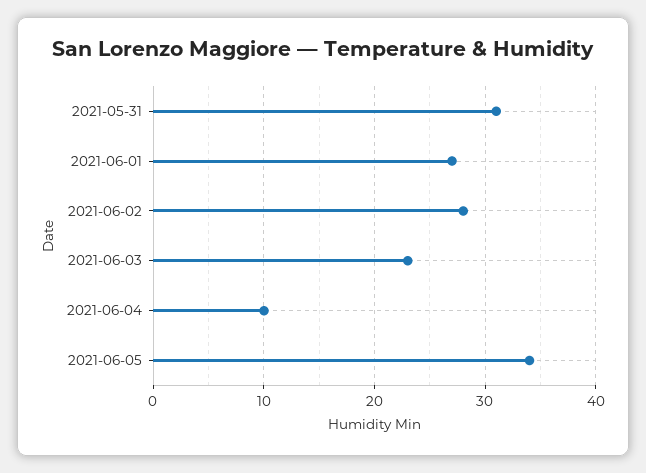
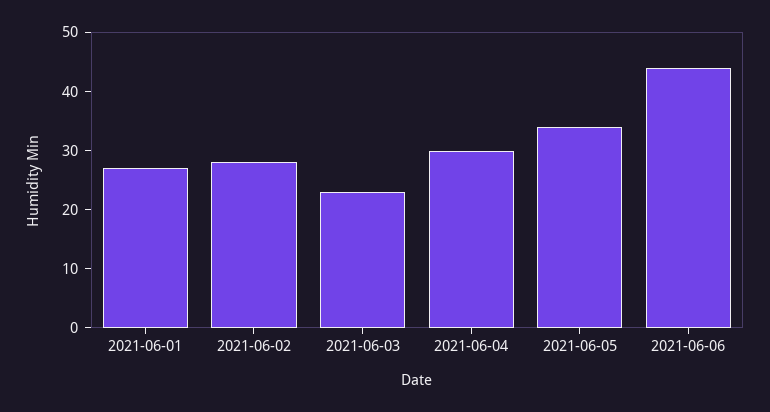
2021-05-31: 31 -> none
2021-06-04: 10 -> 30
2021-06-06: none -> 45

